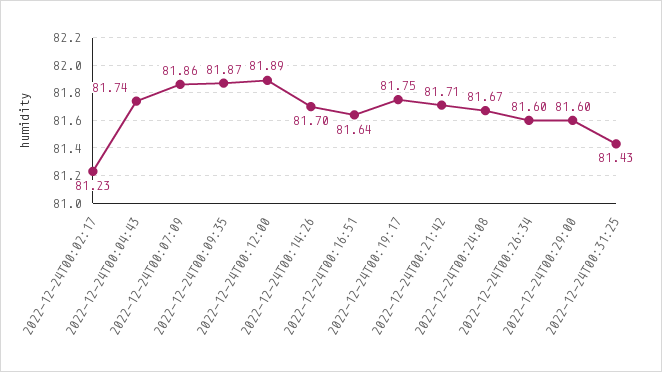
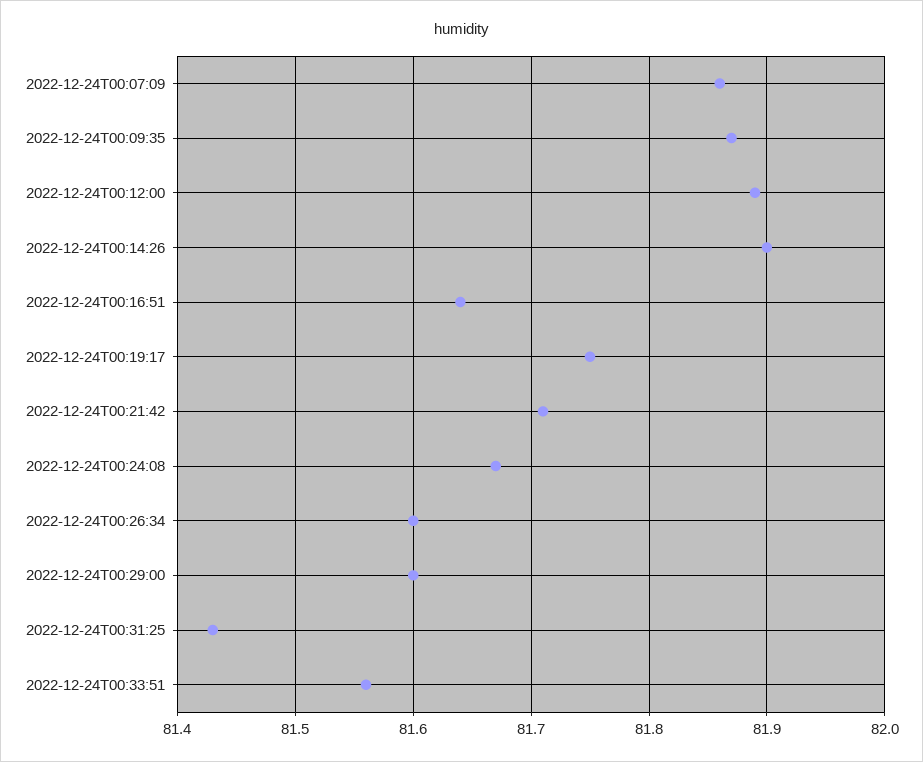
2022-12-24T00:02:17: 81.23 -> none
2022-12-24T00:04:43: 81.74 -> none
2022-12-24T00:14:26: 81.7 -> 81.9
2022-12-24T00:33:51: none -> 81.56

